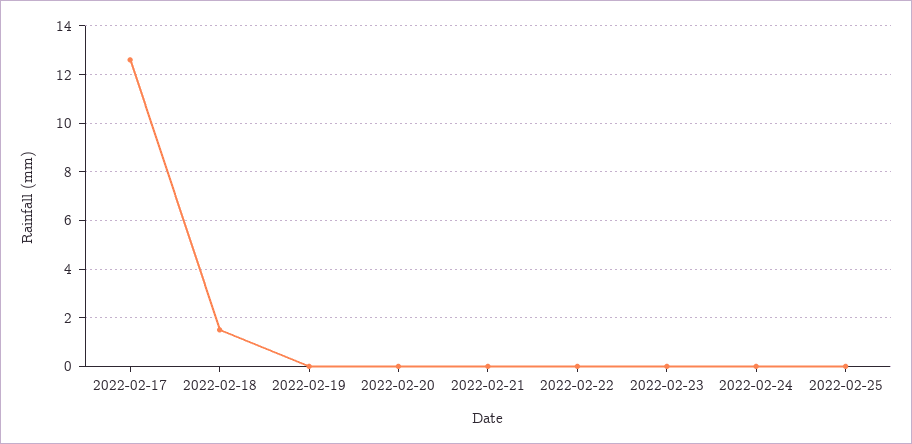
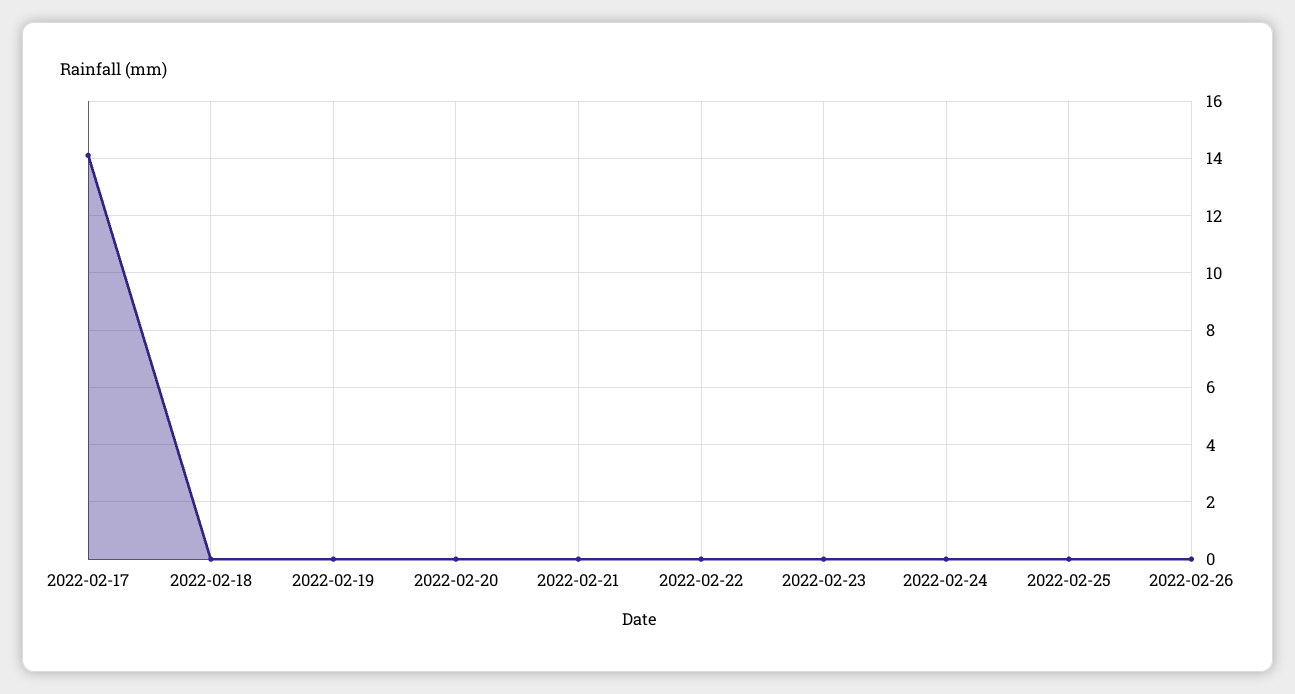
2022-02-17: 12.5 -> 14
2022-02-18: 1.5 -> 0
2022-02-26: none -> 0

